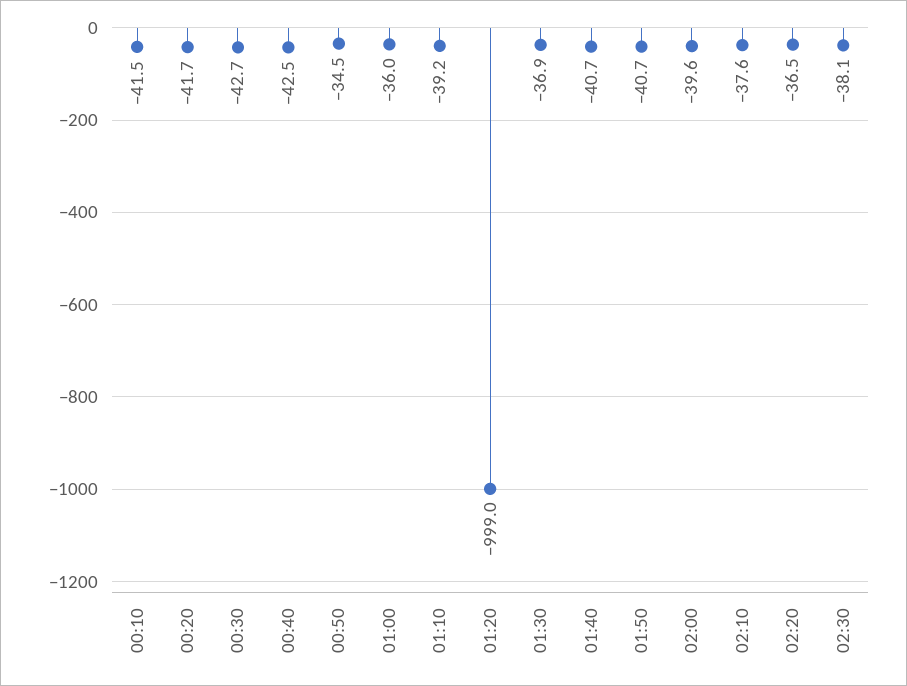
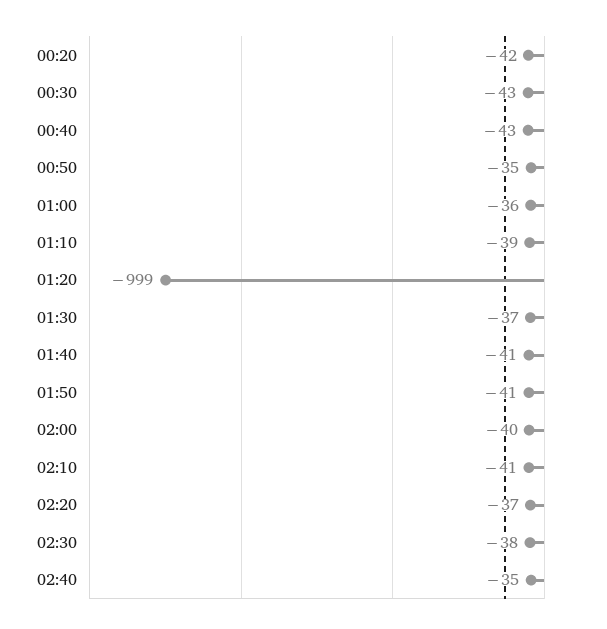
00:10: -41.5 -> none
02:10: -37.6 -> -41
02:40: none -> -35

